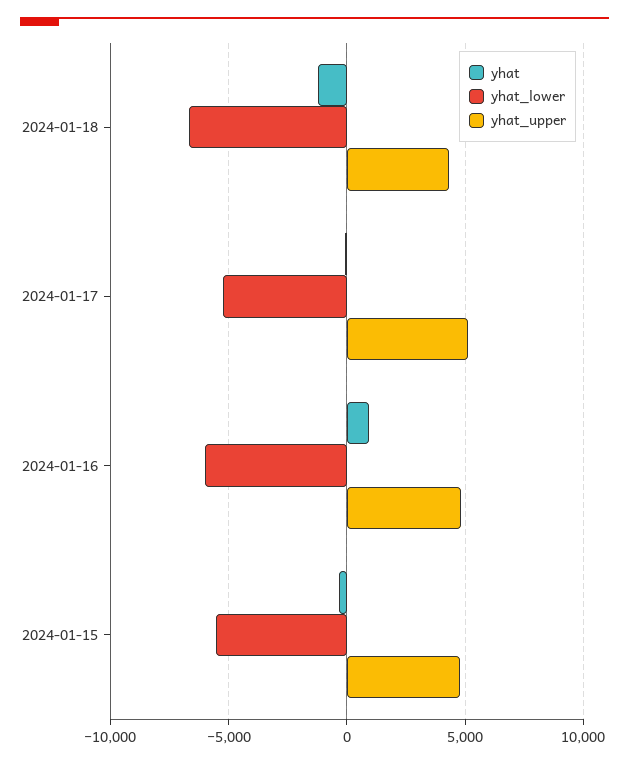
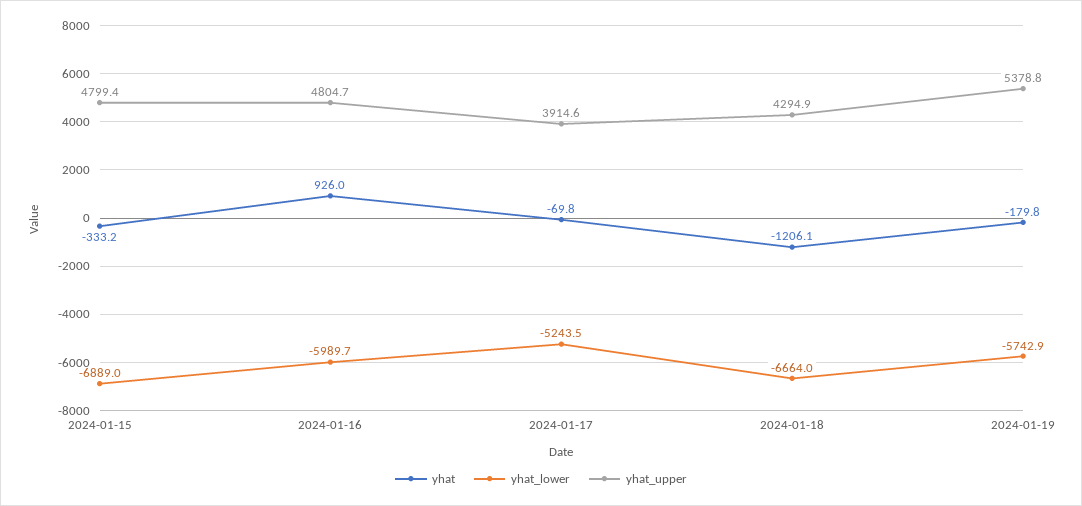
yhat_upper, 2024-01-17: 5000 -> 3914.6
yhat_lower, 2024-01-15: -5500 -> -6889
yhat, 2024-01-19: none -> -179.8
yhat_lower, 2024-01-19: none -> -5742.9
yhat_upper, 2024-01-19: none -> 5378.8

